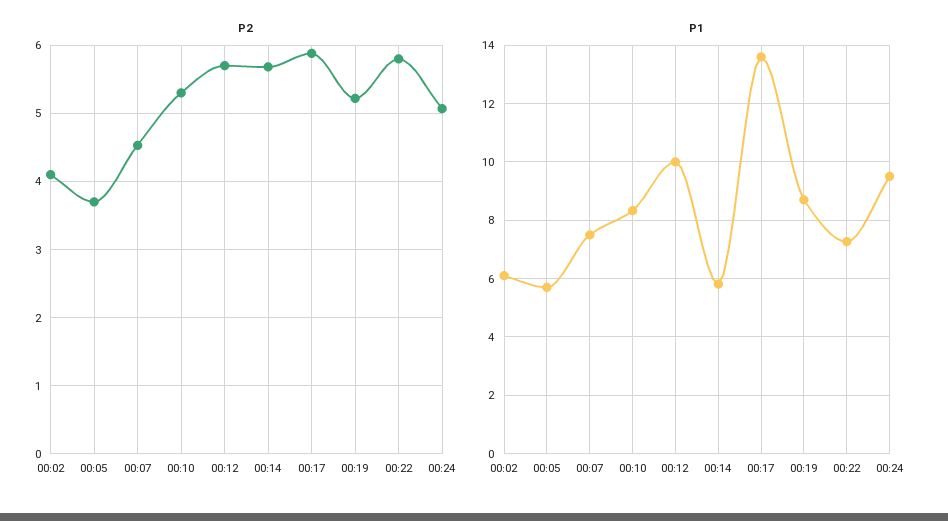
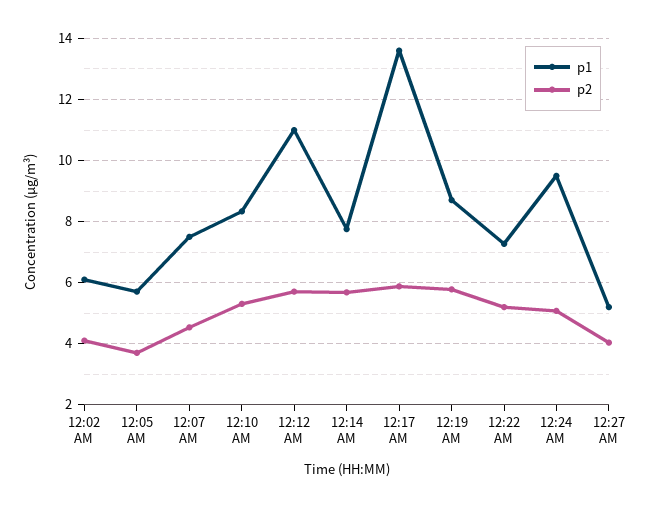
P2, 00:19: 5.2 -> 5.8
P2, 00:22: 5.8 -> 5.2
P1, 00:12: 10 -> 11
P1, 00:14: 5.75 -> 7.8
P1, 12:27 AM: none -> 5.2
P2, 12:27 AM: none -> 4

